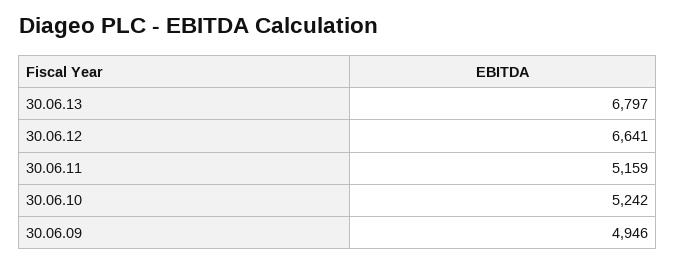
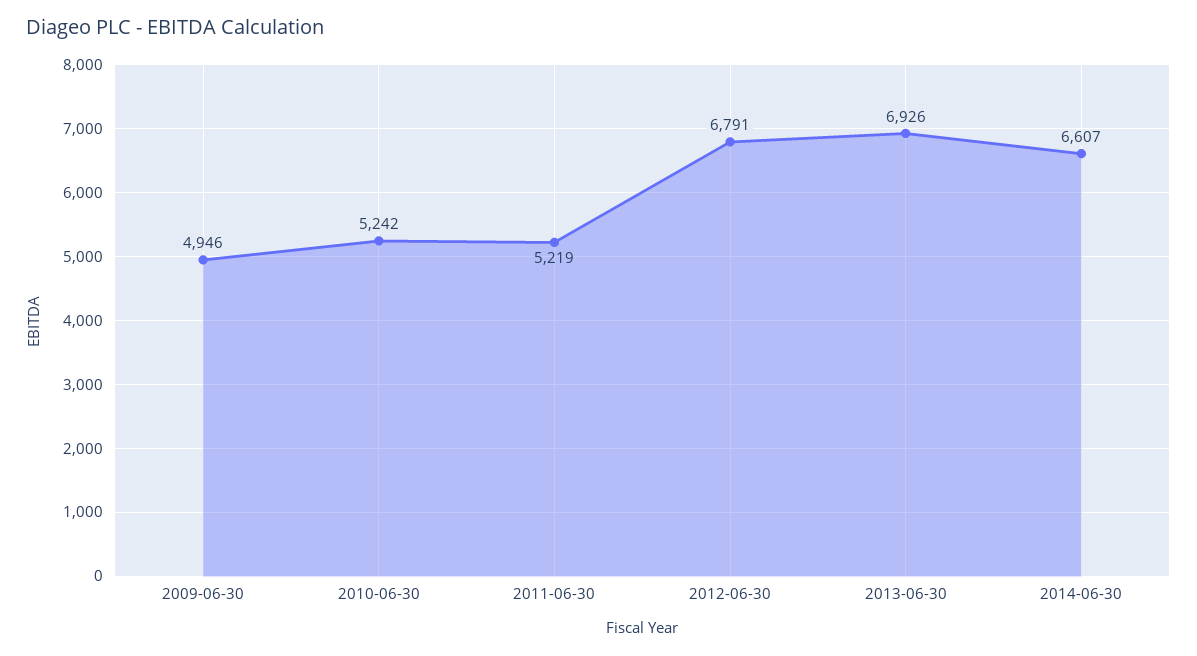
30.06.13: 6797 -> 6926
30.06.12: 6641 -> 6791
30.06.11: 5159 -> 5219
2014-06-30: none -> 6607

